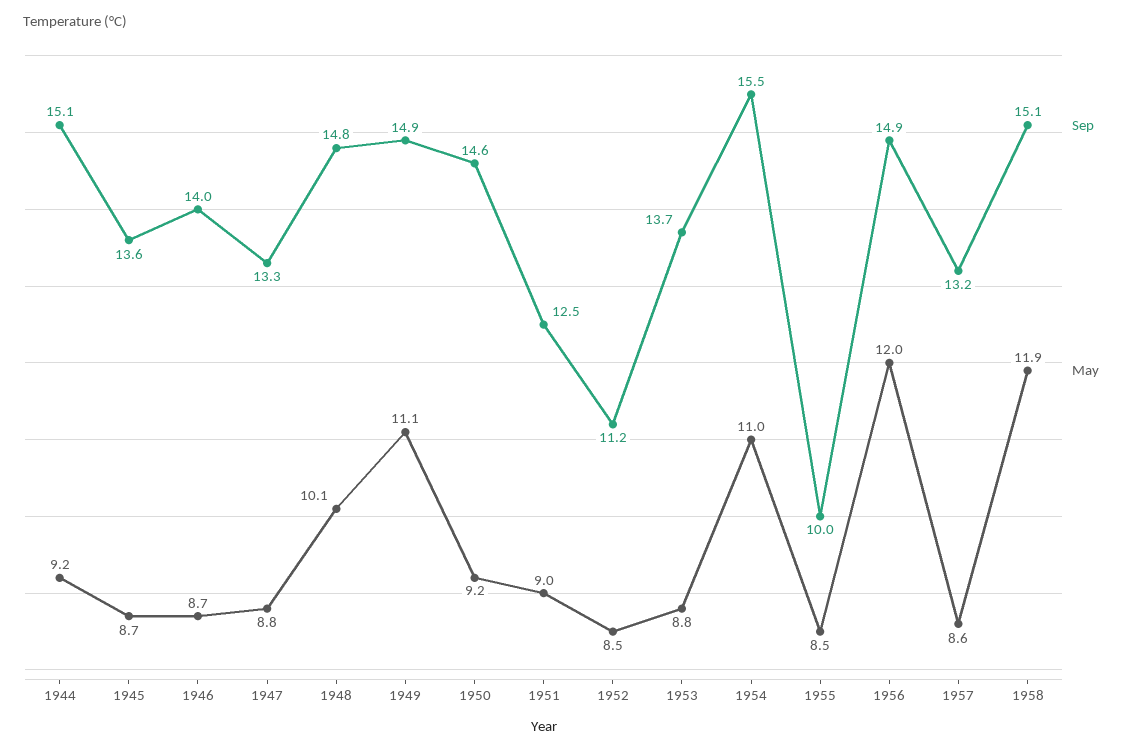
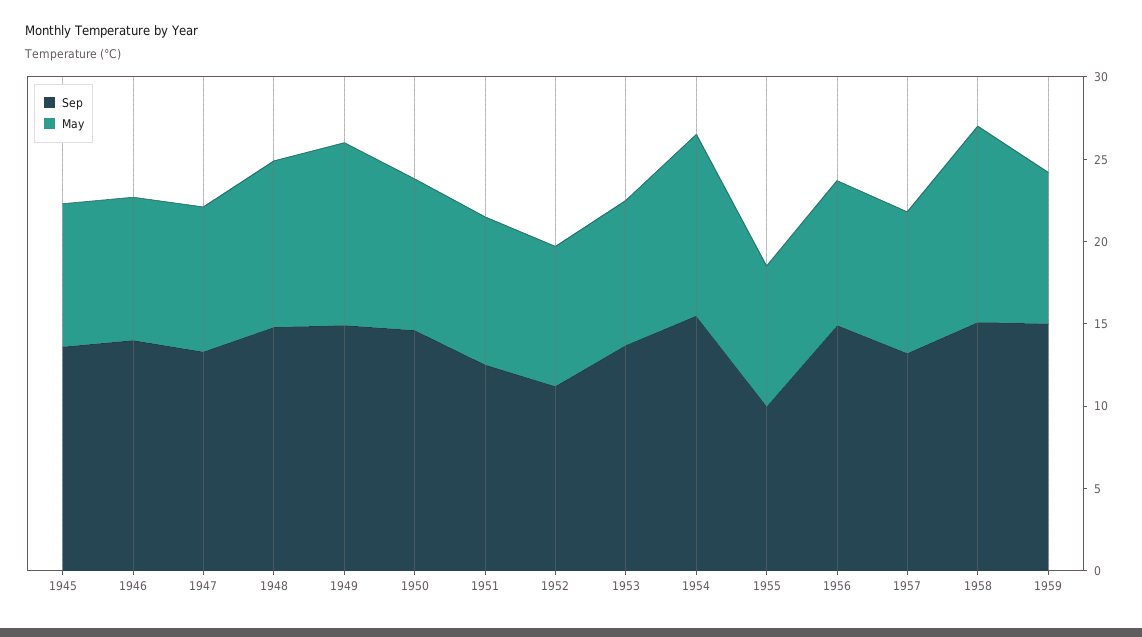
Sep, 1944: 15.1 -> none
May, 1944: 9.2 -> none
May, 1956: 12 -> 9
Sep, 1959: none -> 15
May, 1959: none -> 9

